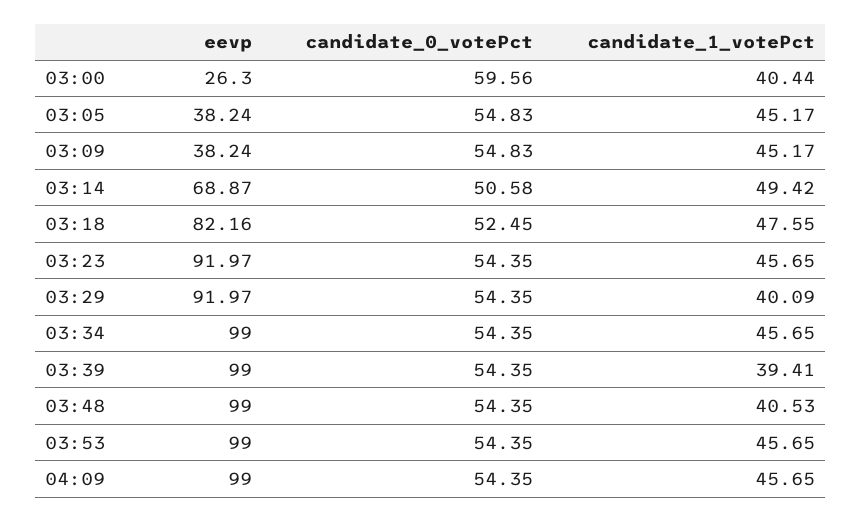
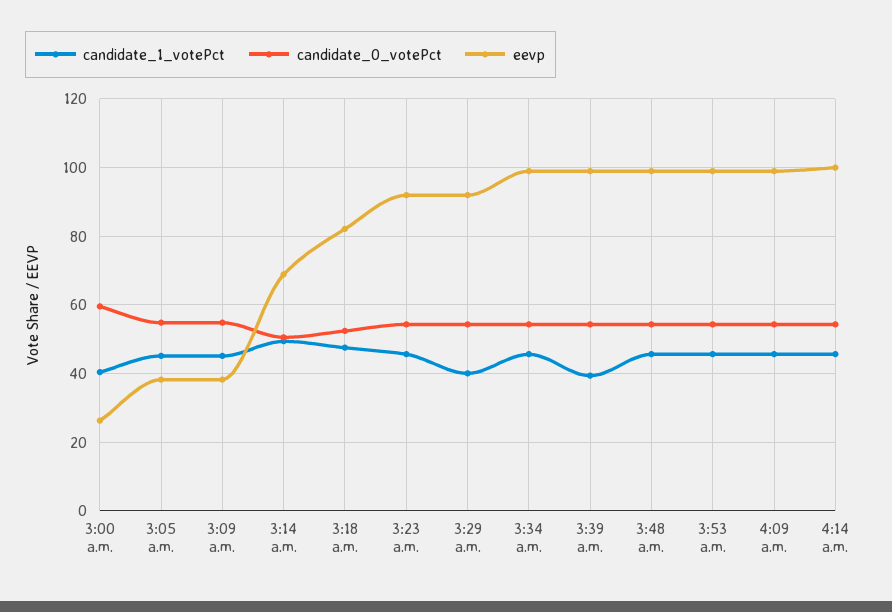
candidate_1_votePct, 03:48: 40.53 -> 46
candidate_1_votePct, 4:14 a.m.: none -> 46
candidate_0_votePct, 4:14 a.m.: none -> 54
eevp, 4:14 a.m.: none -> 100

